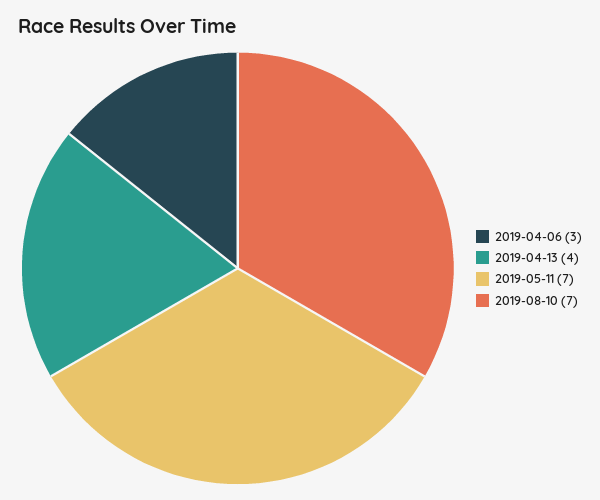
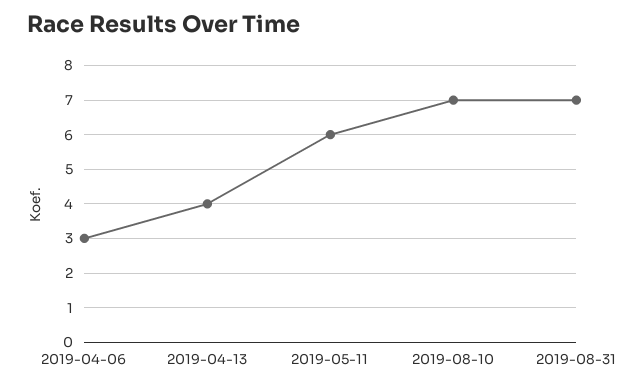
2019-05-11: 7 -> 6
2019-08-31: none -> 7

